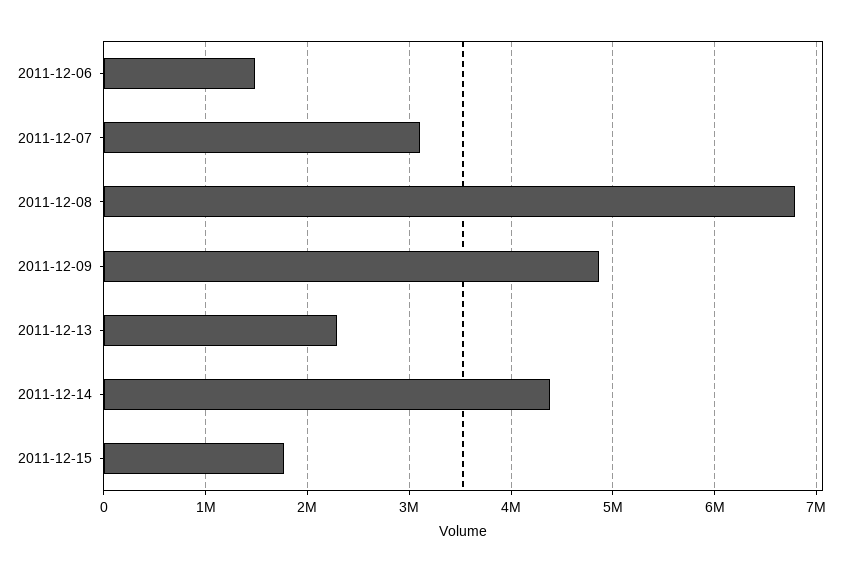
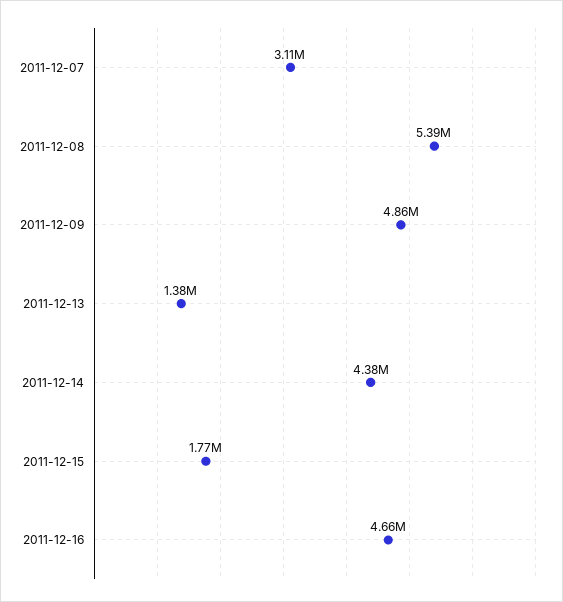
2011-12-06: 1500000 -> none
2011-12-08: 6800000 -> 5390000
2011-12-13: 2300000 -> 1380000
2011-12-16: none -> 4660000

